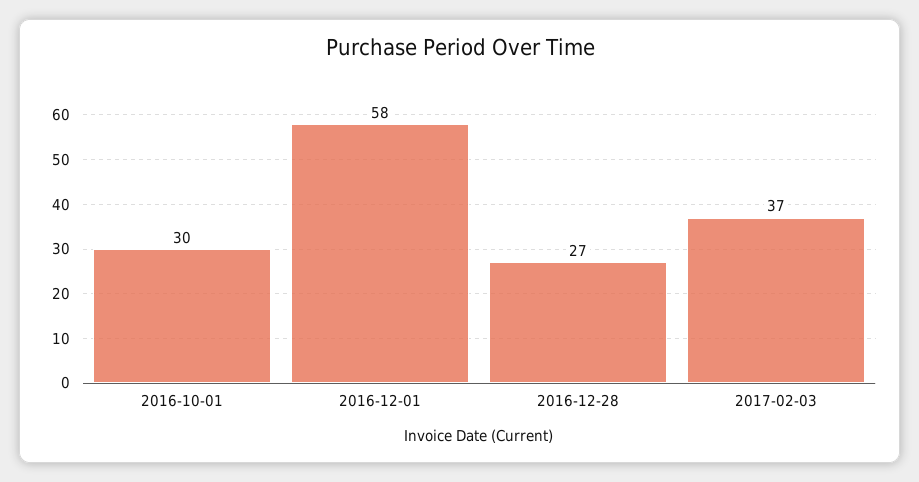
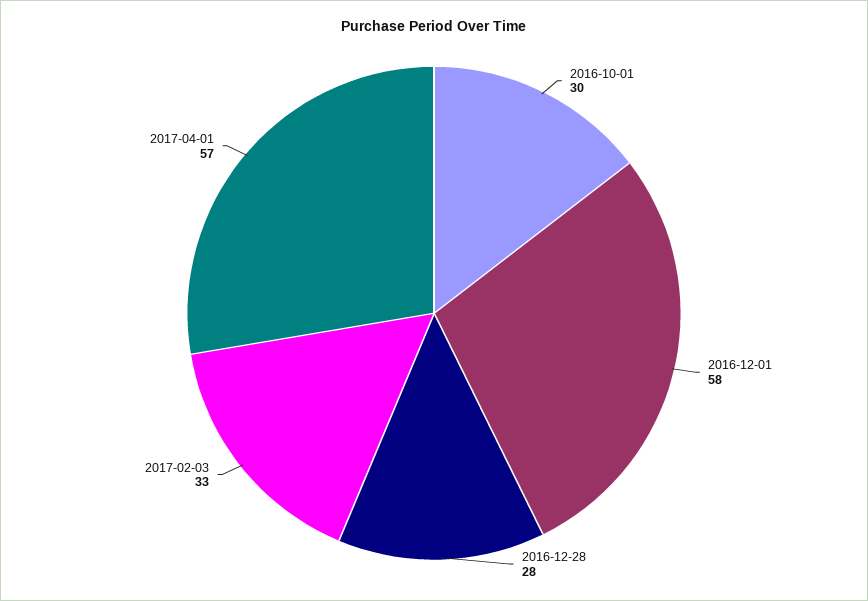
2016-12-28: 27 -> 28
2017-02-03: 37 -> 33
2017-04-01: none -> 57

